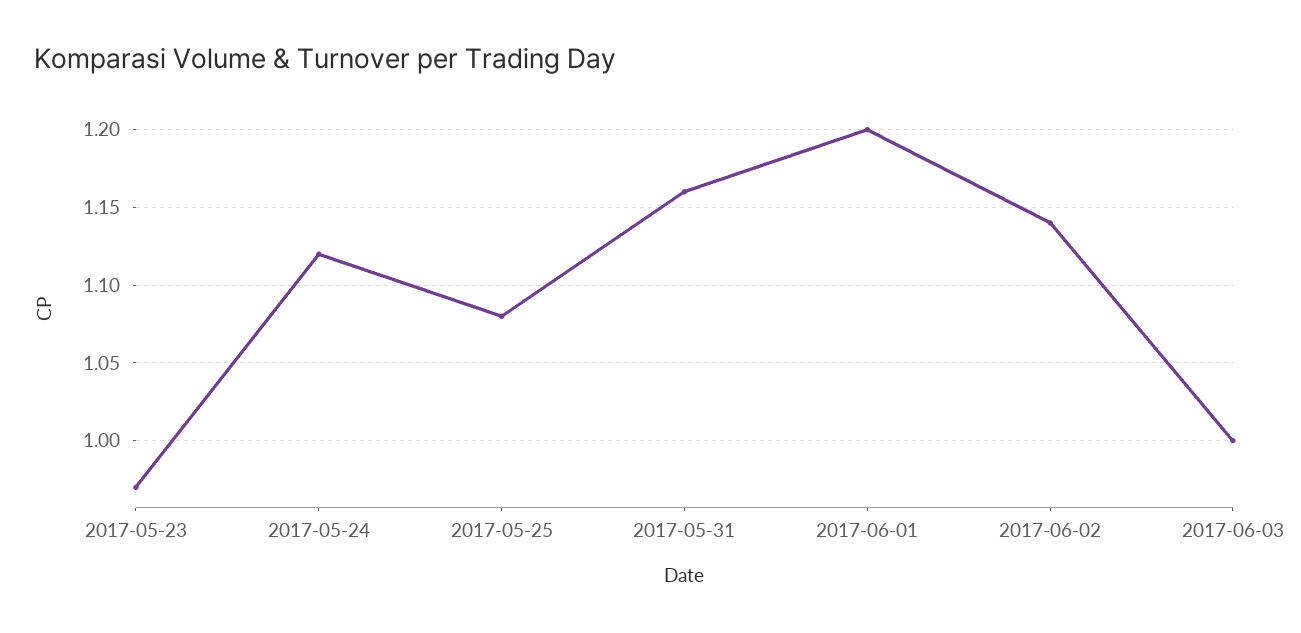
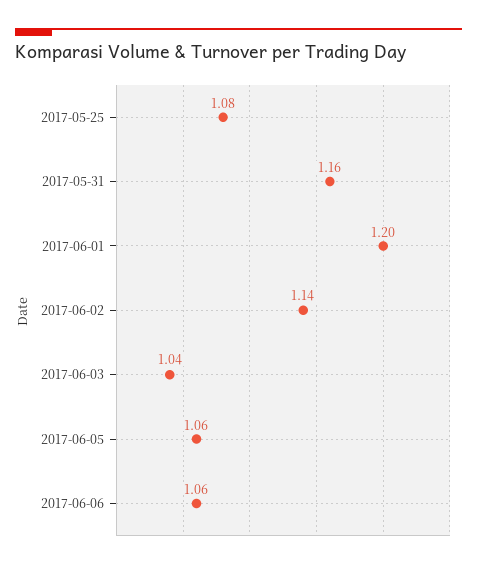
2017-05-23: 0.97 -> none
2017-05-24: 1.12 -> none
2017-06-03: 1 -> 1.04
2017-06-05: none -> 1.06
2017-06-06: none -> 1.06

